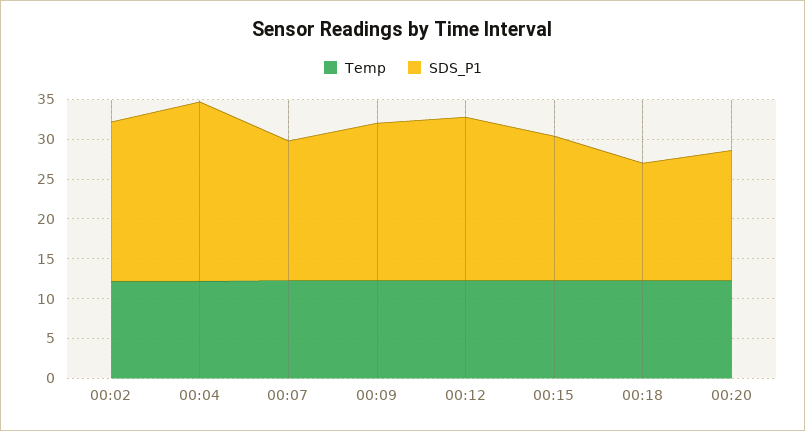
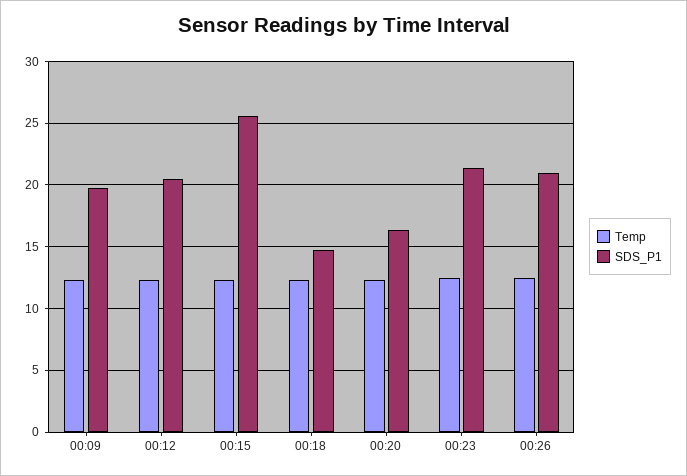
Temp, 00:02: 12.5 -> none
SDS_P1, 00:02: 20 -> none
Temp, 00:04: 12.5 -> none
SDS_P1, 00:04: 22.5 -> none
Temp, 00:07: 12.5 -> none
SDS_P1, 00:07: 17.5 -> none
SDS_P1, 00:15: 17.5 -> 25.5
Temp, 00:23: none -> 12.5
SDS_P1, 00:23: none -> 21.5
Temp, 00:26: none -> 12.5
SDS_P1, 00:26: none -> 21

